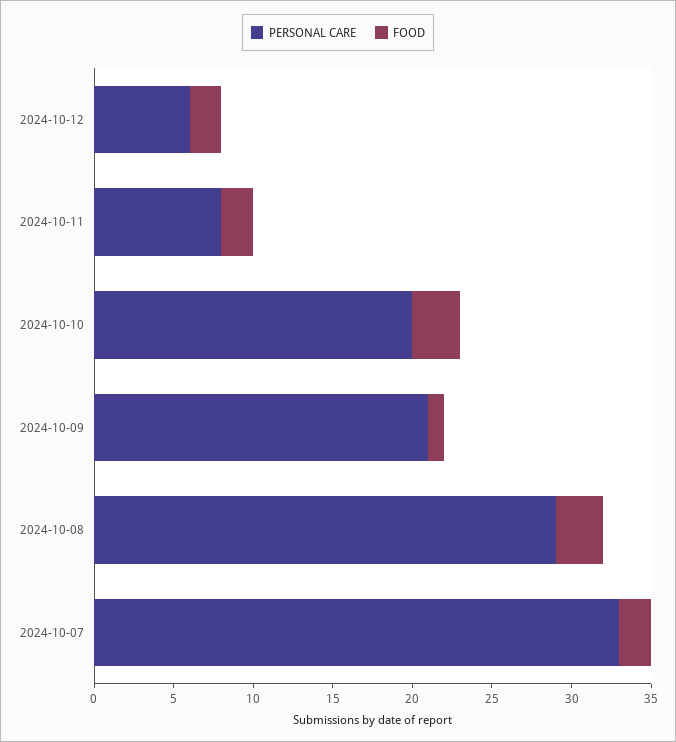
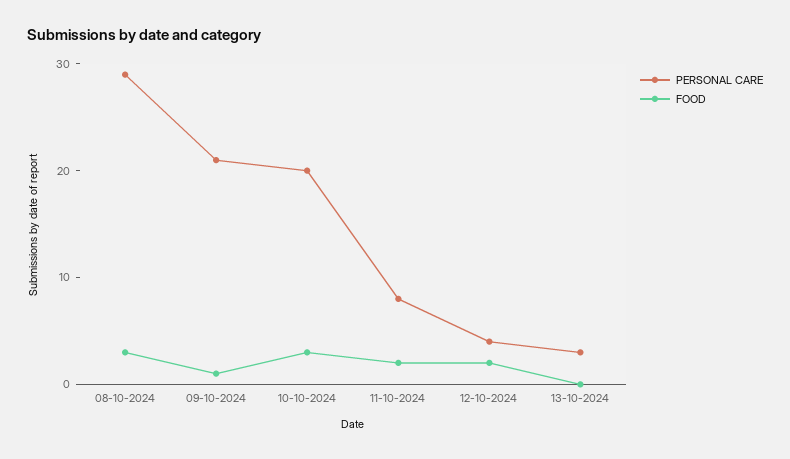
PERSONAL CARE, 2024-10-12: 6 -> 4
PERSONAL CARE, 2024-10-07: 33 -> none
FOOD, 2024-10-07: 2 -> none
PERSONAL CARE, 13-10-2024: none -> 3
FOOD, 13-10-2024: none -> 0

